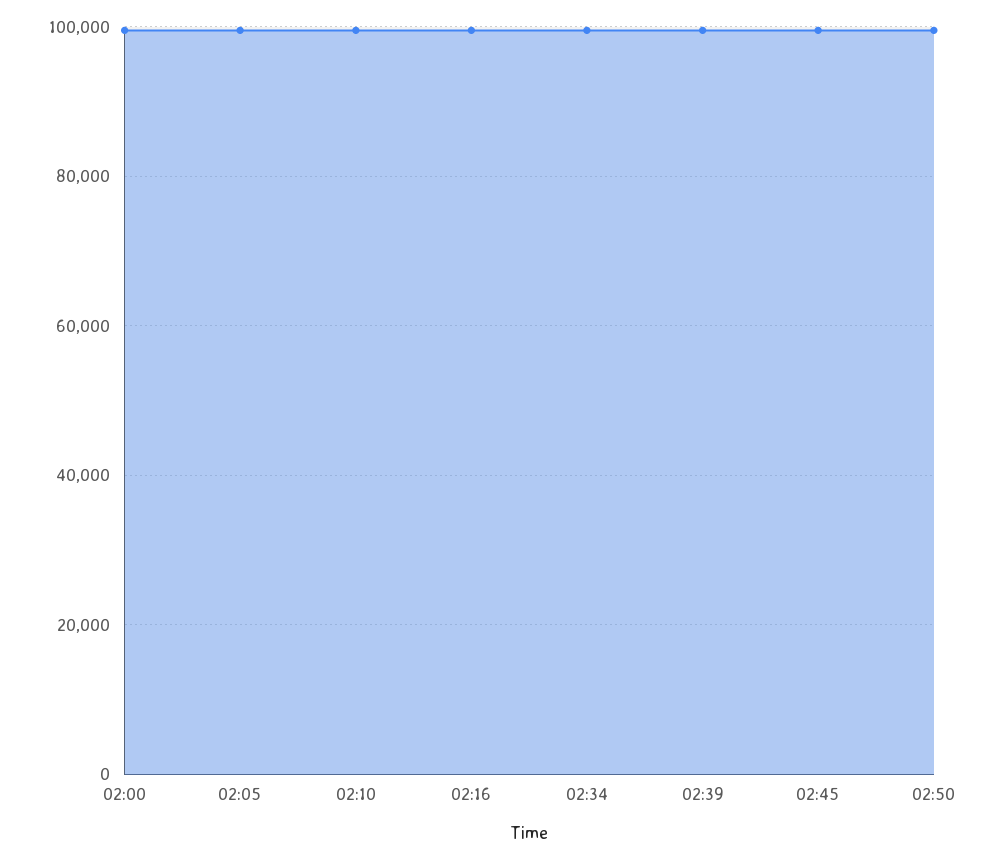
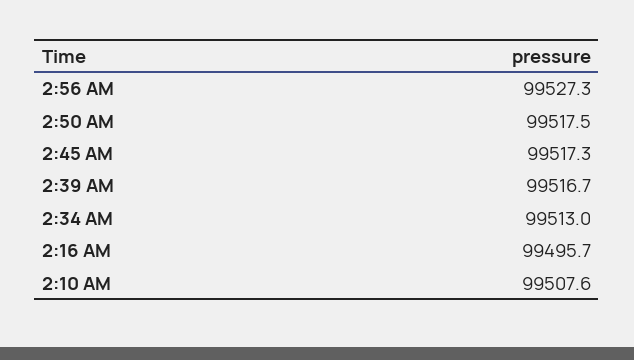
02:00: 100000 -> none
02:05: 100000 -> none
2:56 AM: none -> 99527.3

